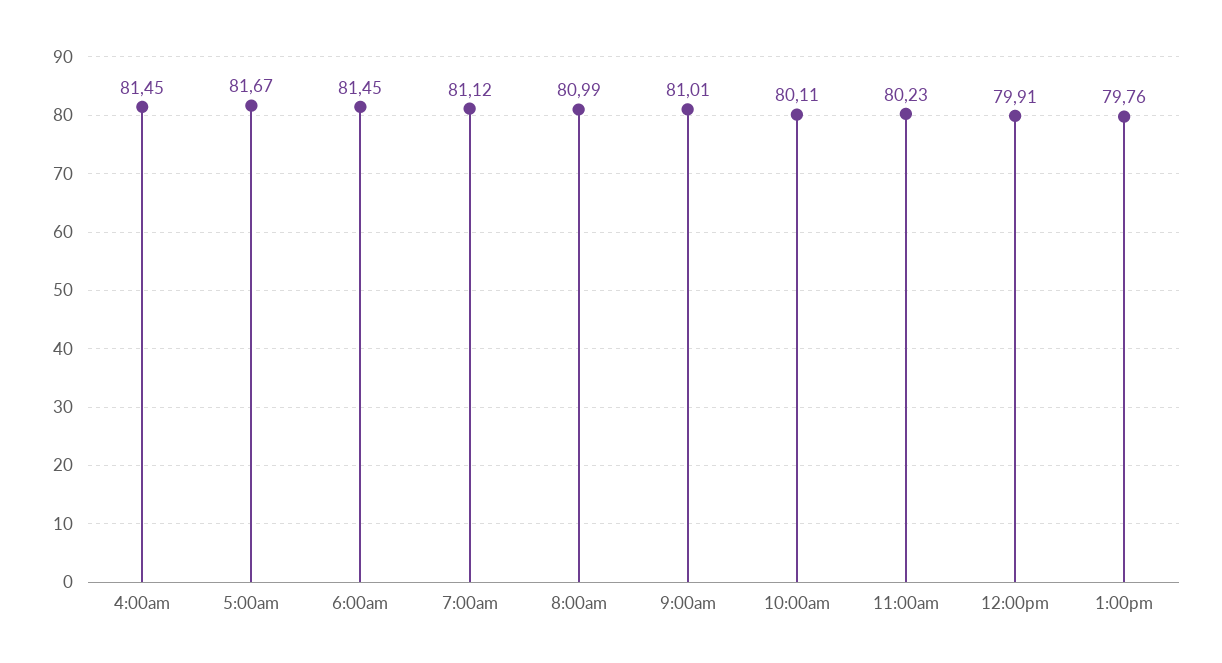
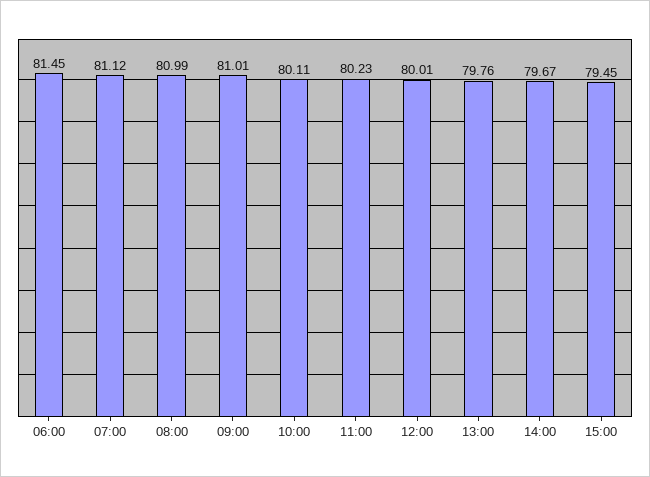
4:00am: 81.45 -> none
5:00am: 81.67 -> none
12:00pm: 79.91 -> 80.01
14:00: none -> 79.67
15:00: none -> 79.45

